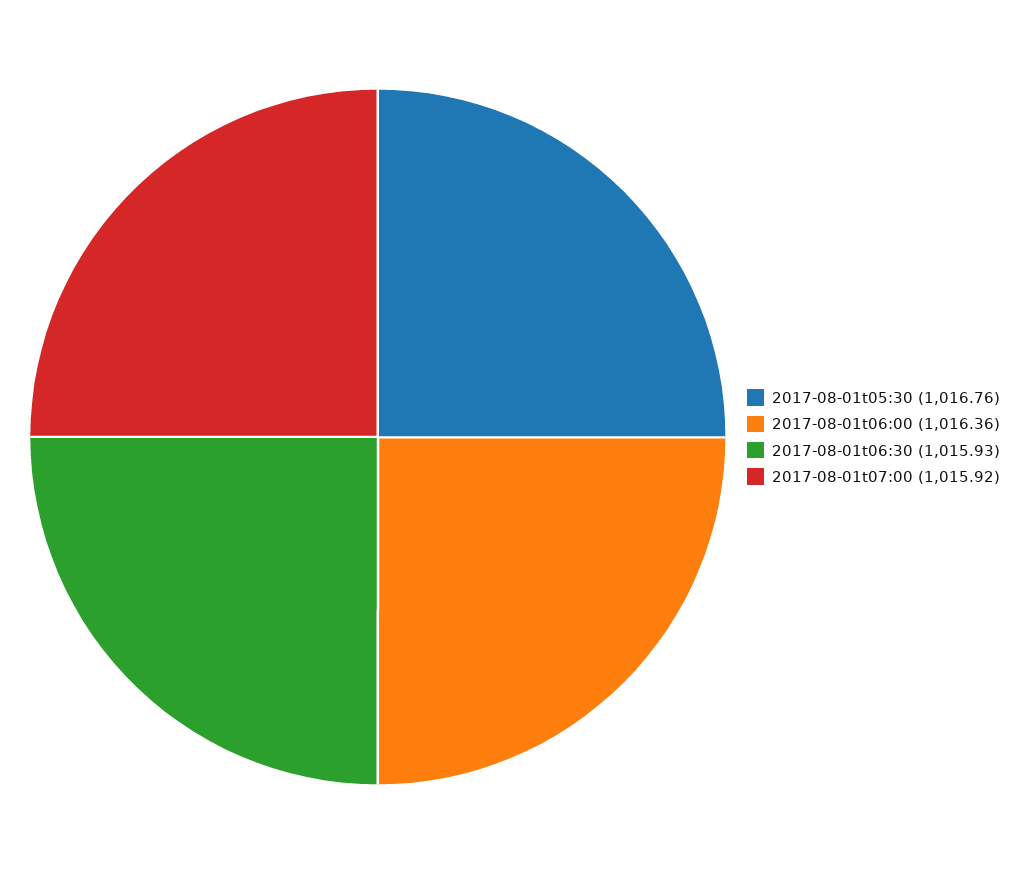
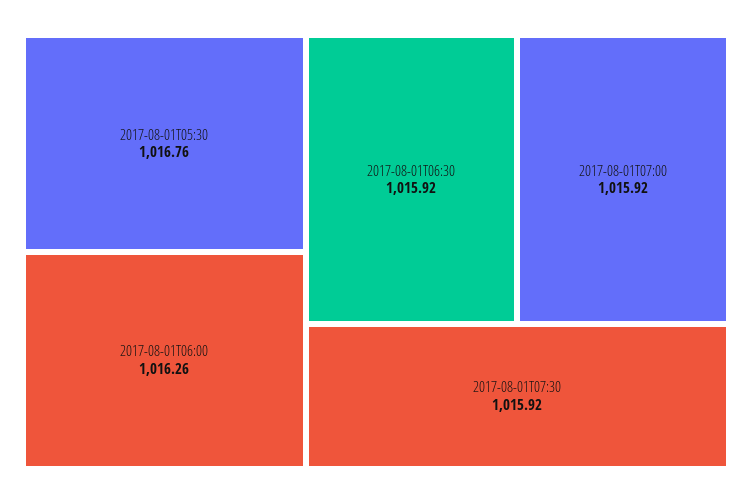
2017-08-01t06:00: 1016.36 -> 1016.26
2017-08-01t06:30: 1015.93 -> 1015.92
2017-08-01T07:30: none -> 1015.92

